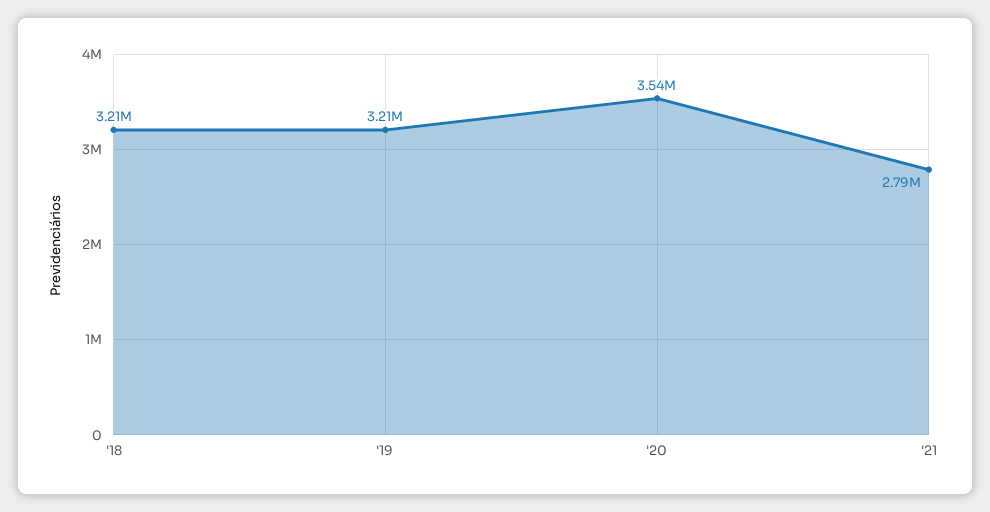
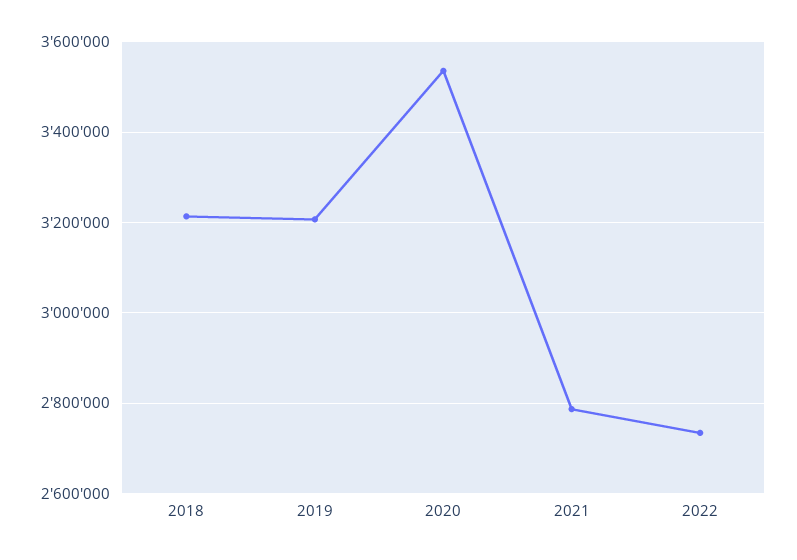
2022: none -> 2740000

